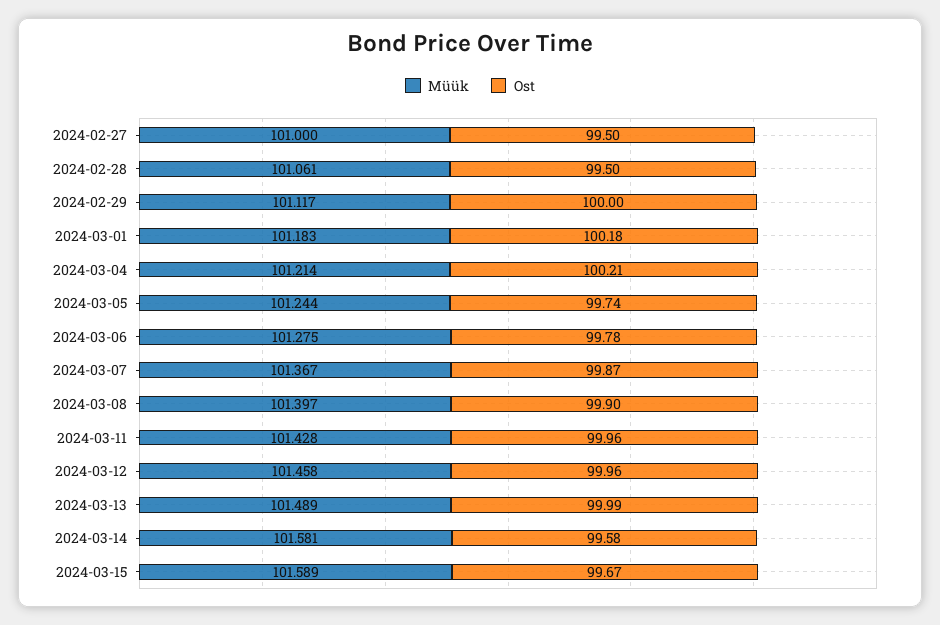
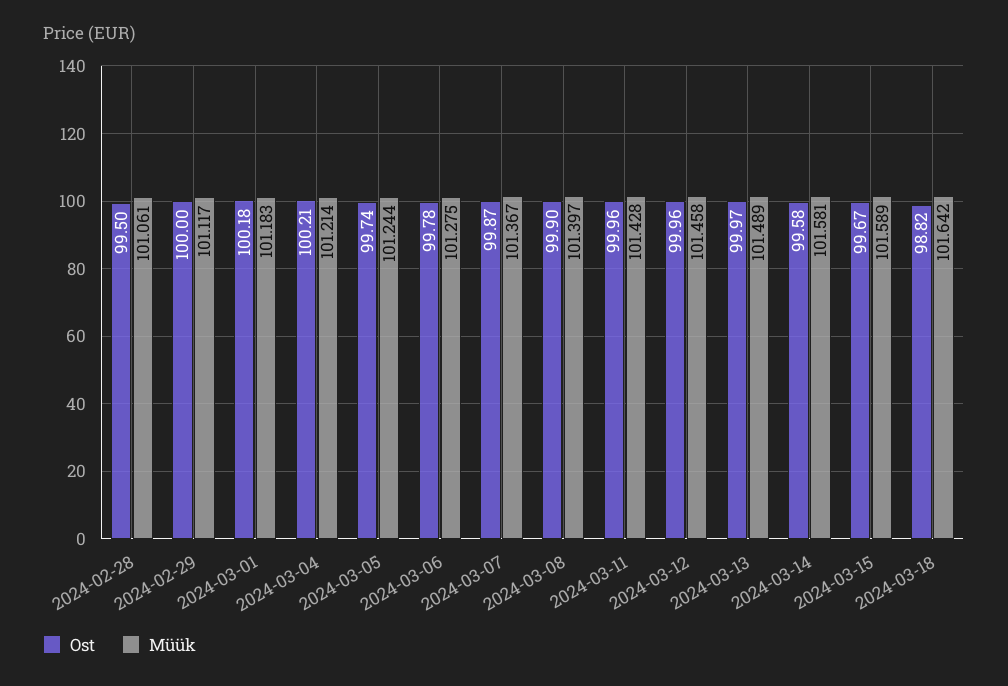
Müük, 2024-02-27: 101 -> none
Ost, 2024-02-27: 99.5 -> none
Ost, 2024-03-13: 99.99 -> 99.97
Ost, 2024-03-18: none -> 98.82
Müük, 2024-03-18: none -> 101.642

